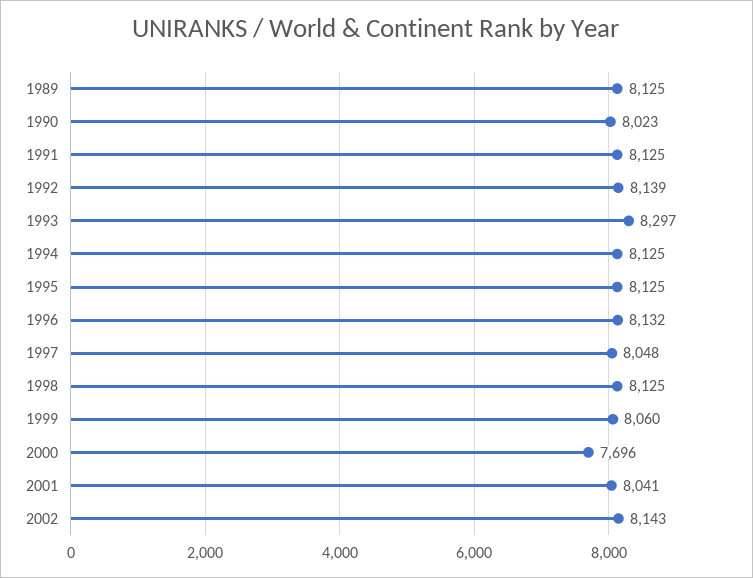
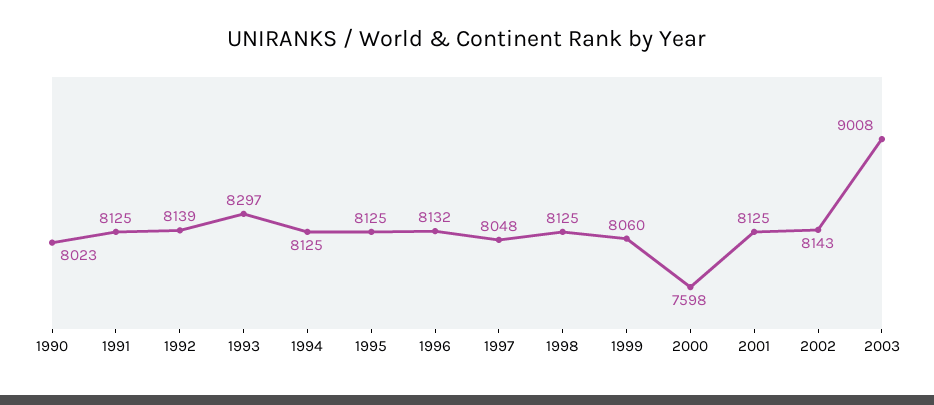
1989: 8125 -> none
2000: 7696 -> 7598
2001: 8041 -> 8125
2003: none -> 9008

